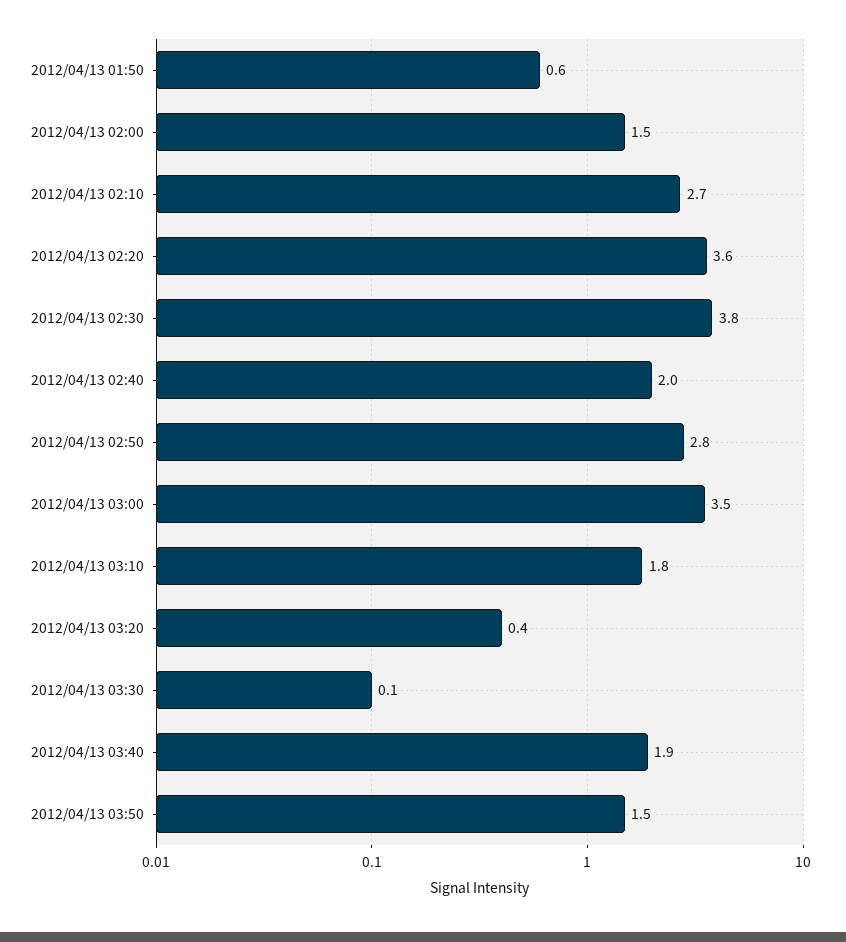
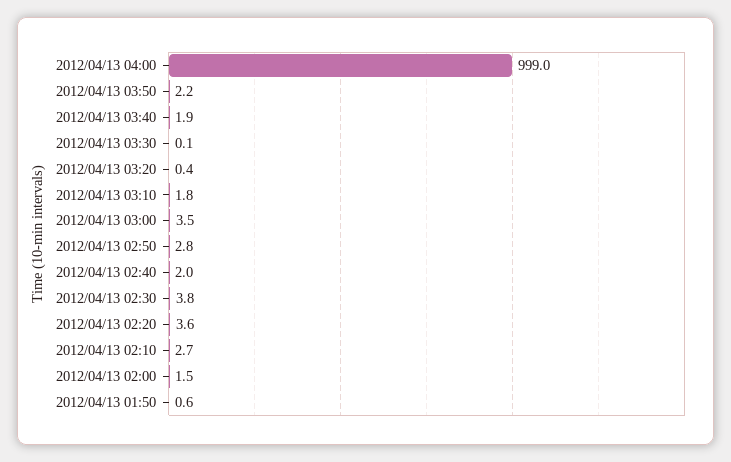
2012/04/13 03:50: 1.5 -> 2.2
2012/04/13 04:00: none -> 999

